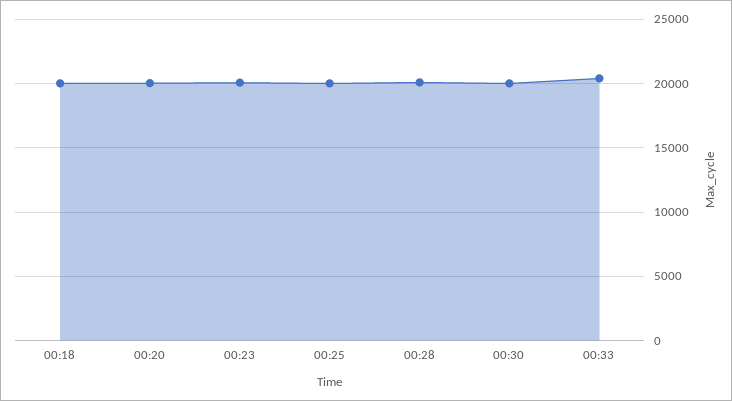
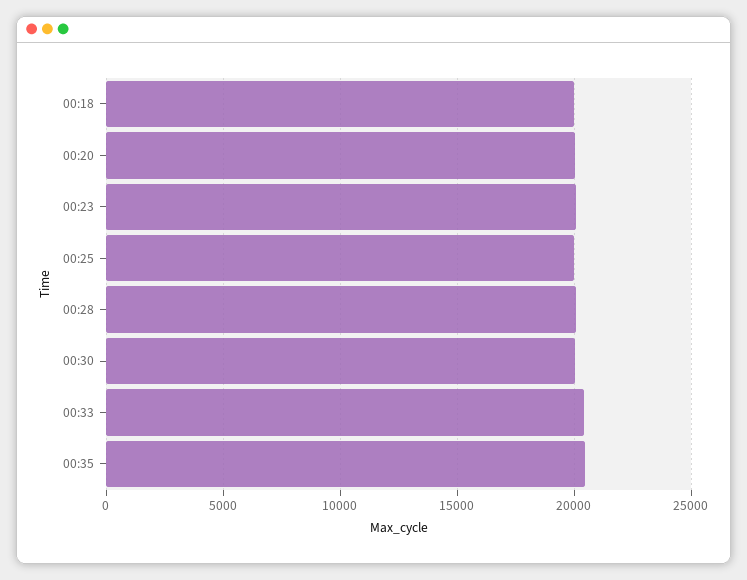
00:35: none -> 20500

